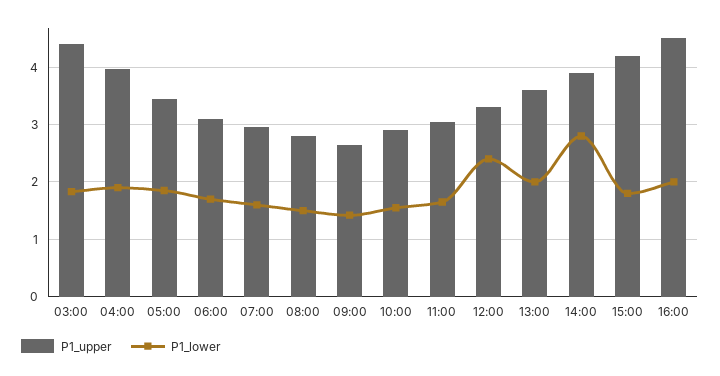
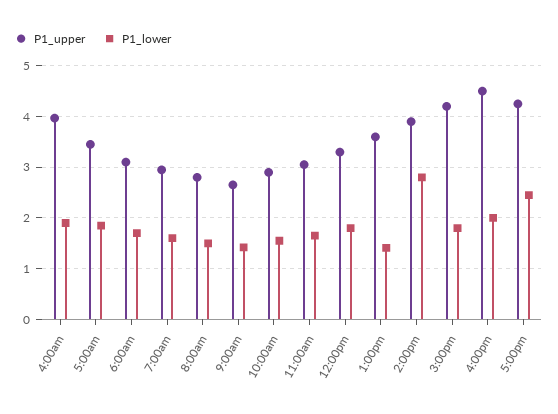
P1_upper, 03:00: 4.4 -> none
P1_lower, 03:00: 1.8 -> none
P1_lower, 12:00: 2.4 -> 1.8
P1_lower, 13:00: 2 -> 1.4
P1_upper, 5:00pm: none -> 4.2
P1_lower, 5:00pm: none -> 2.4

